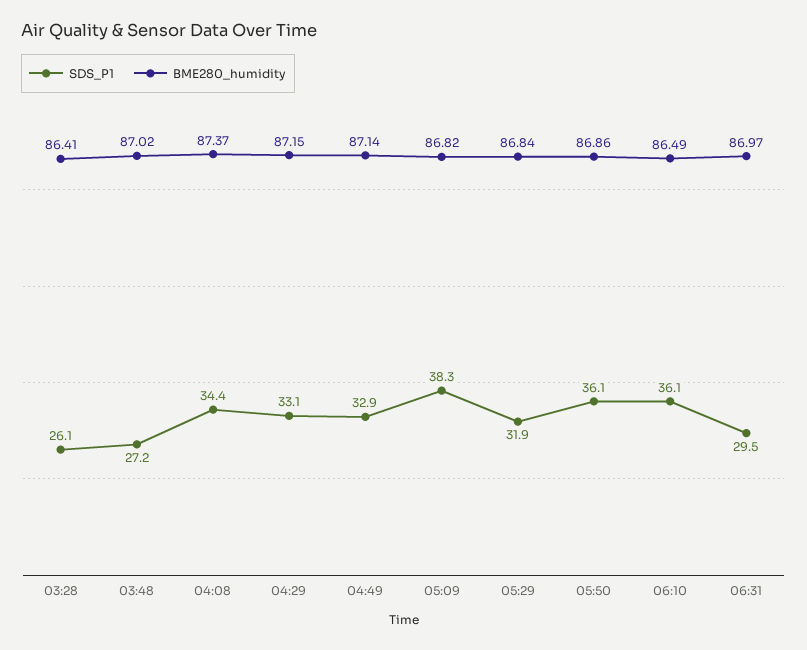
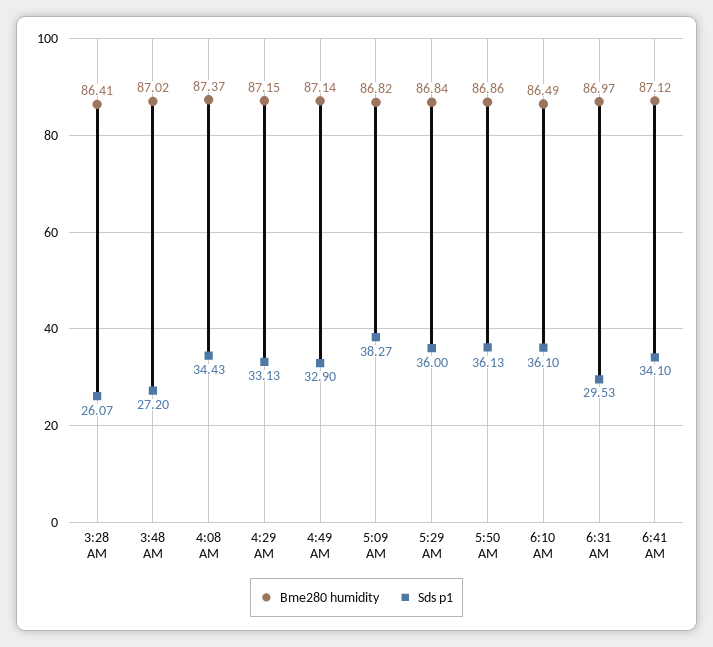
SDS_P1, 05:29: 31.9 -> 36
BME280_humidity, 6:41 AM: none -> 87.12
SDS_P1, 6:41 AM: none -> 34.1

